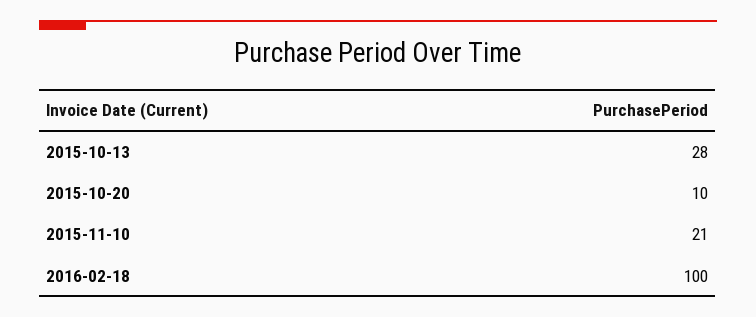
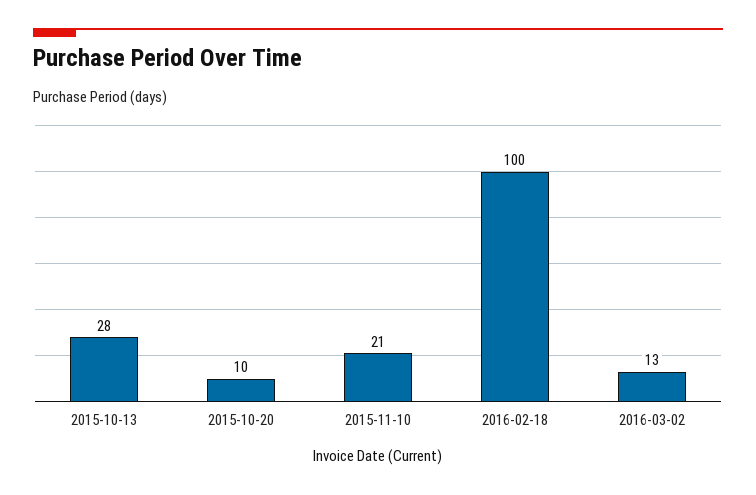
2016-03-02: none -> 13

